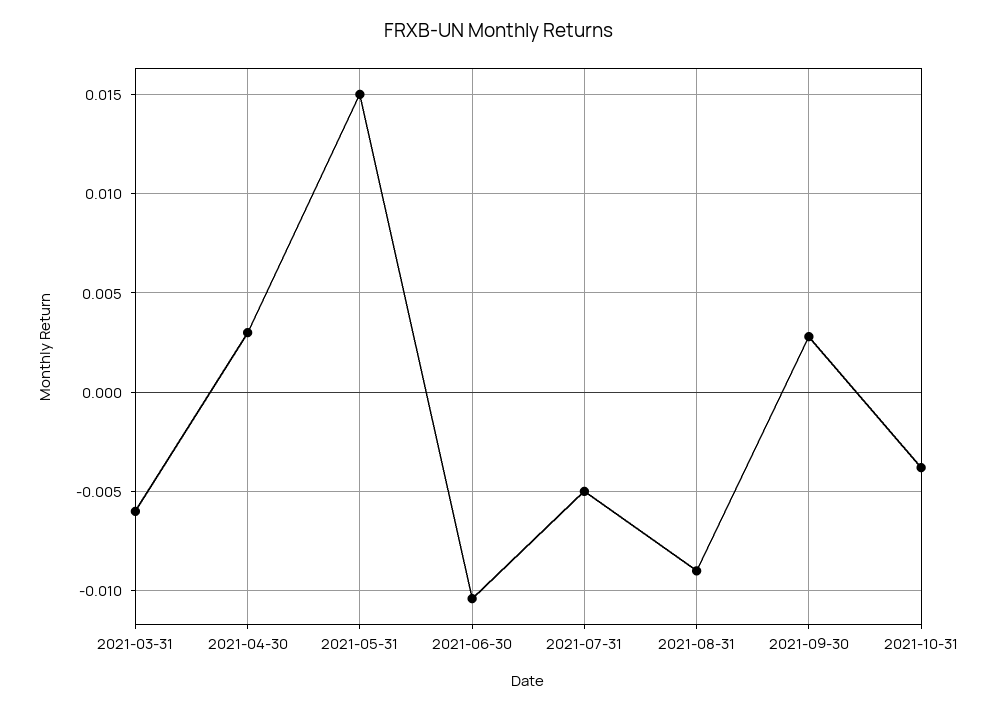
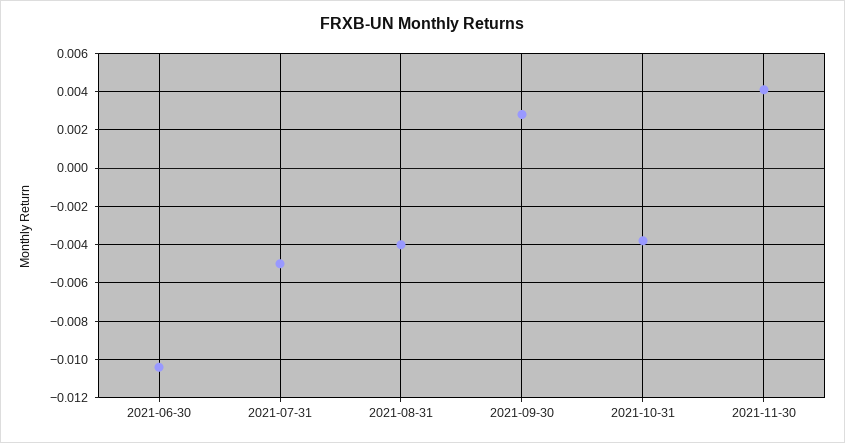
2021-03-31: -0.006 -> none
2021-04-30: 0.003 -> none
2021-05-31: 0.015 -> none
2021-08-31: -0.009 -> -0.004
2021-11-30: none -> 0.004

